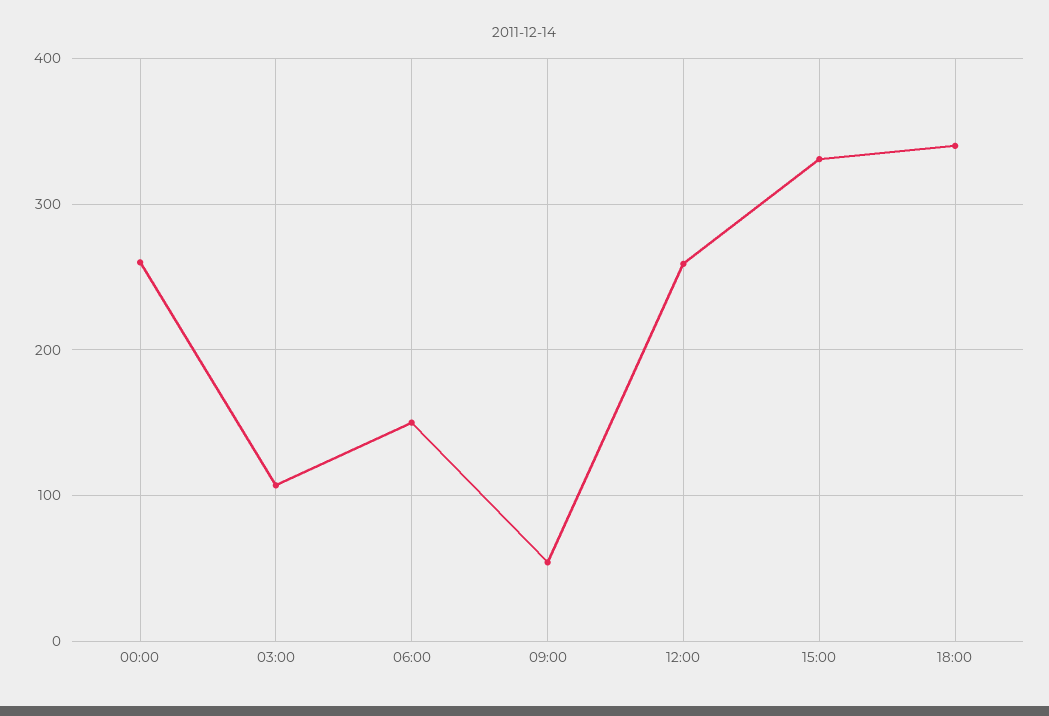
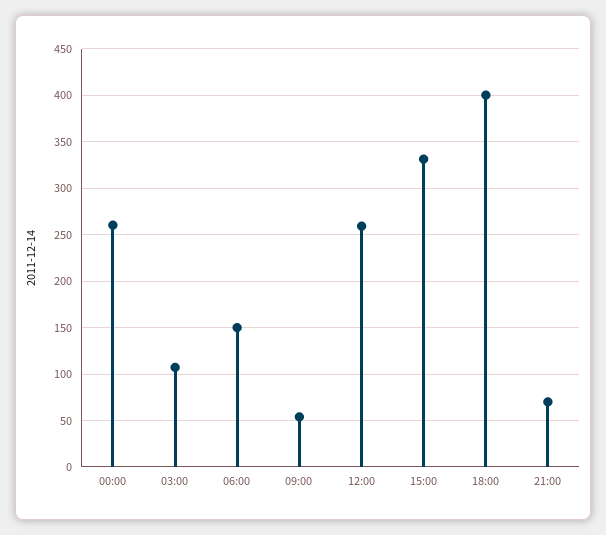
18:00: 340 -> 400
21:00: none -> 70

